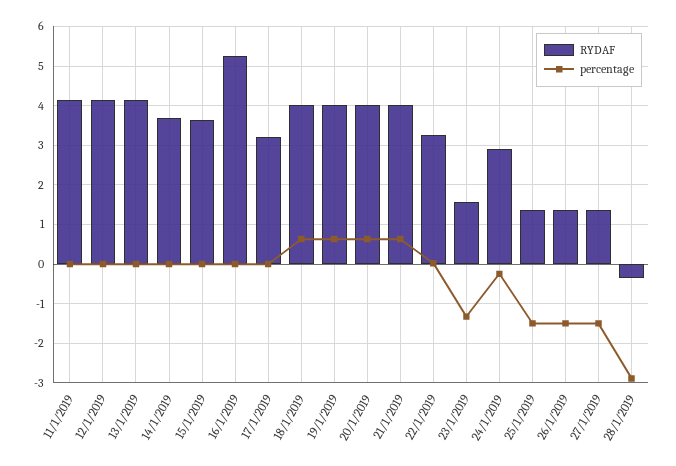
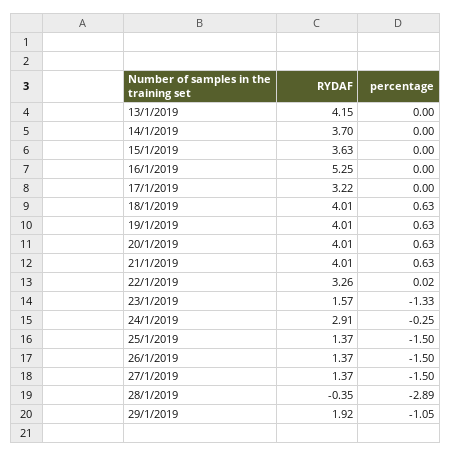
RYDAF, 11/1/2019: 4.2 -> none
percentage, 11/1/2019: 0 -> none
RYDAF, 12/1/2019: 4.2 -> none
percentage, 12/1/2019: 0 -> none
RYDAF, 29/1/2019: none -> 1.92
percentage, 29/1/2019: none -> -1.05

